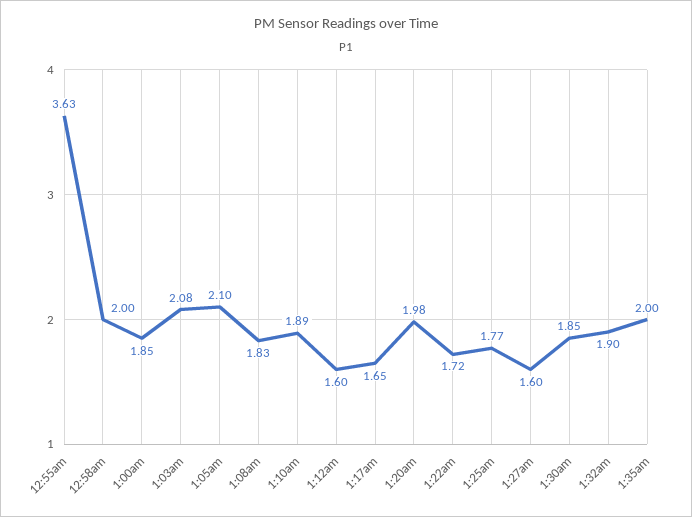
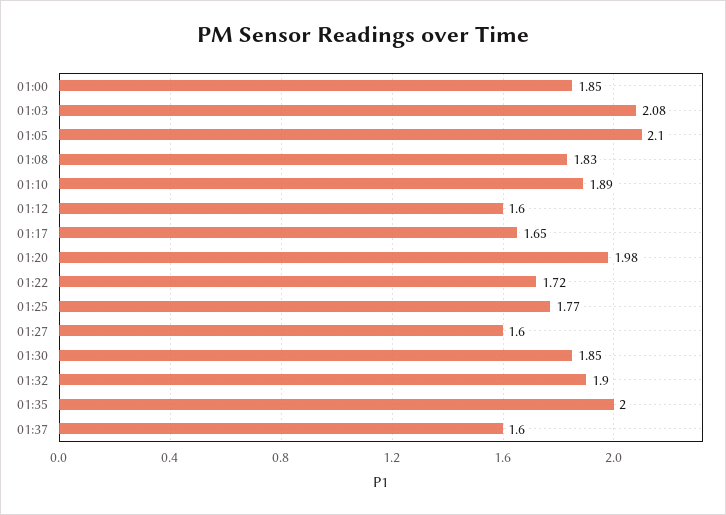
12:55am: 3.63 -> none
12:58am: 2 -> none
01:37: none -> 1.6

